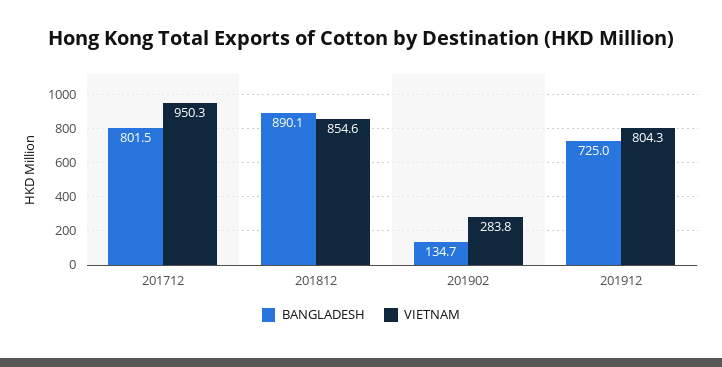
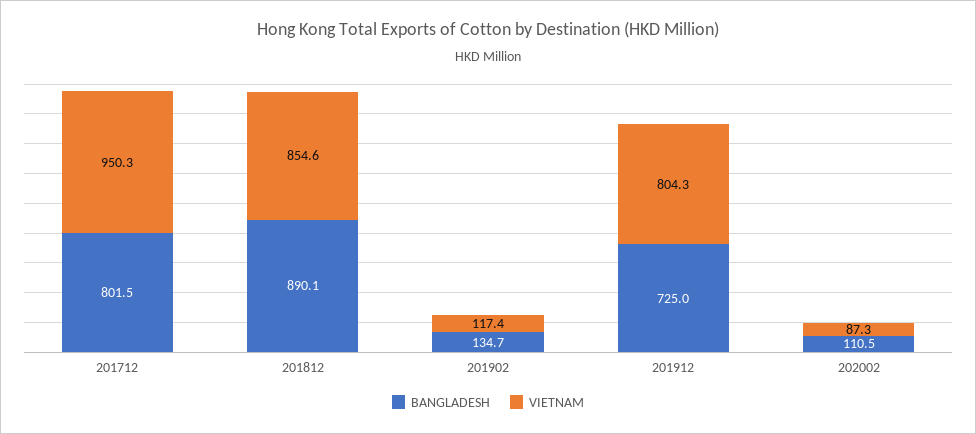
VIETNAM, 201902: 283.8 -> 117.4
BANGLADESH, 202002: none -> 110.5
VIETNAM, 202002: none -> 87.3

